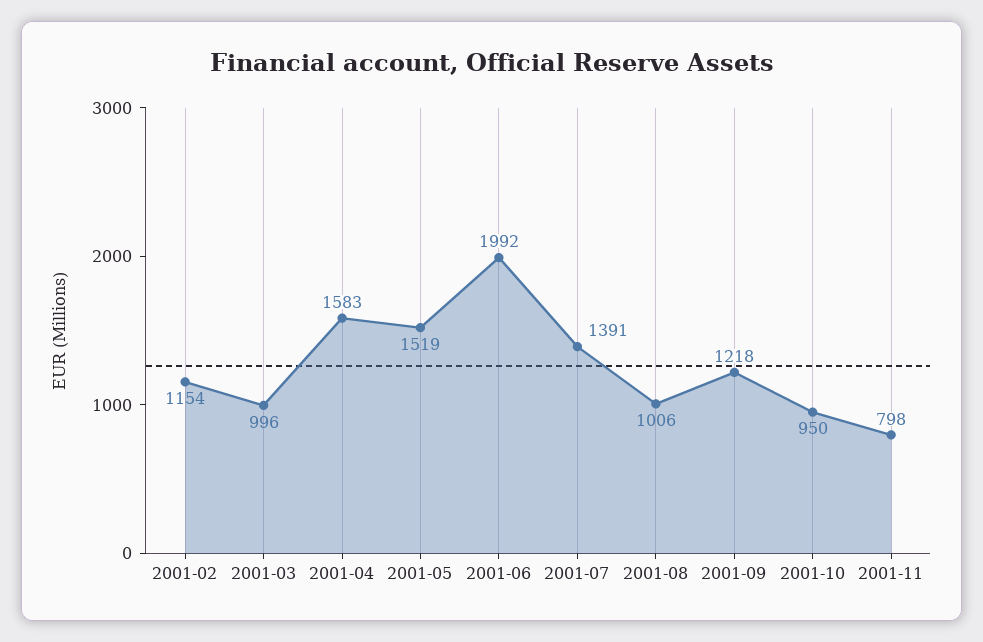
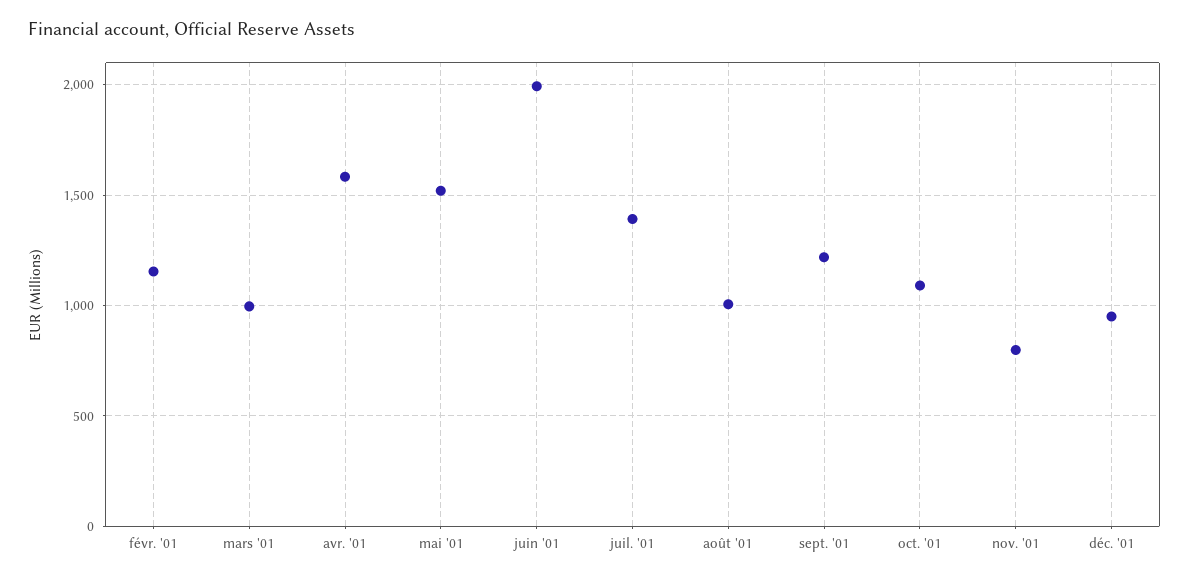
2001-10: 950 -> 1100
déc. '01: none -> 950

